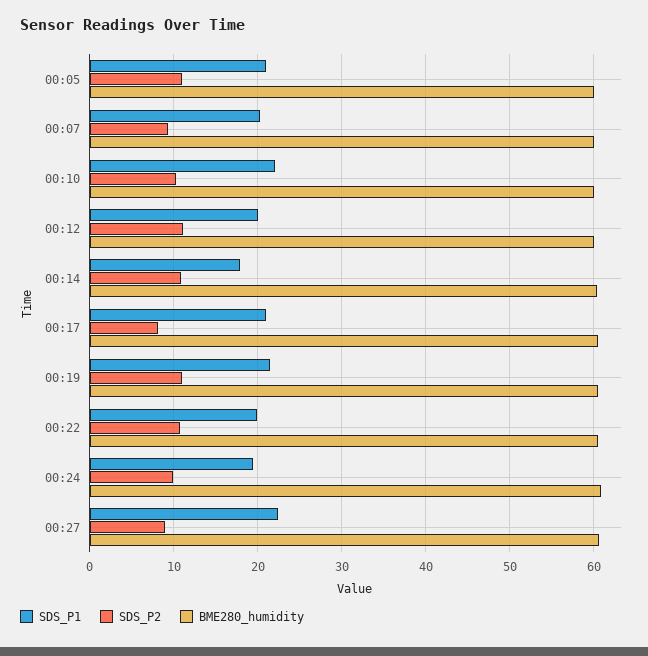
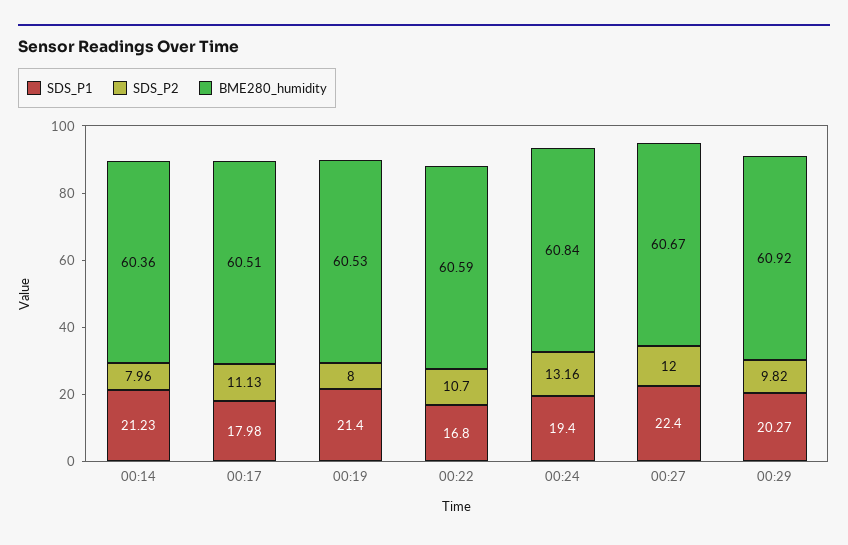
SDS_P1, 00:05: 21 -> none
SDS_P2, 00:05: 11 -> none
BME280_humidity, 00:05: 60 -> none
SDS_P1, 00:07: 20 -> none
SDS_P2, 00:07: 9 -> none
BME280_humidity, 00:07: 60 -> none
SDS_P1, 00:10: 22 -> none
SDS_P2, 00:10: 10 -> none
BME280_humidity, 00:10: 60 -> none
SDS_P1, 00:12: 20 -> none
SDS_P2, 00:12: 11 -> none
BME280_humidity, 00:12: 60 -> none
SDS_P1, 00:14: 18 -> 21.23
SDS_P2, 00:14: 11 -> 7.96
SDS_P1, 00:17: 21 -> 17.98
SDS_P2, 00:17: 8 -> 11.13
SDS_P2, 00:19: 11 -> 8
SDS_P1, 00:22: 20 -> 16.8
SDS_P2, 00:24: 10 -> 13.16
SDS_P2, 00:27: 9 -> 12
SDS_P1, 00:29: none -> 20.27
SDS_P2, 00:29: none -> 9.82
BME280_humidity, 00:29: none -> 60.92

